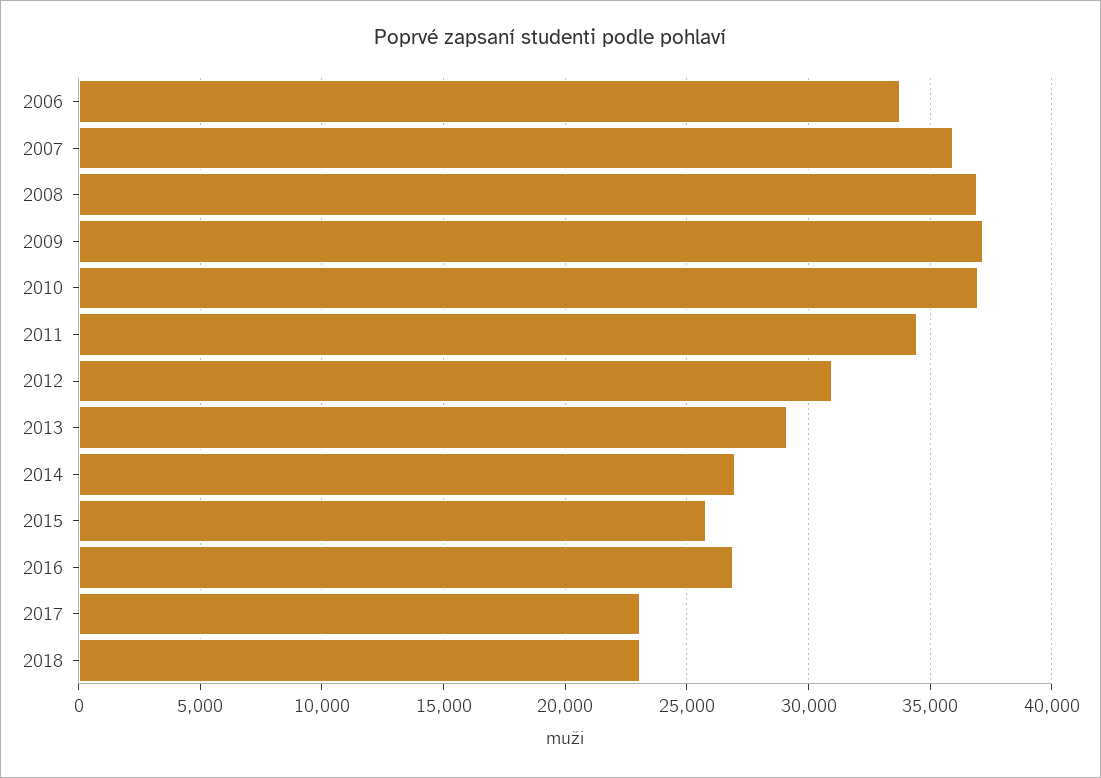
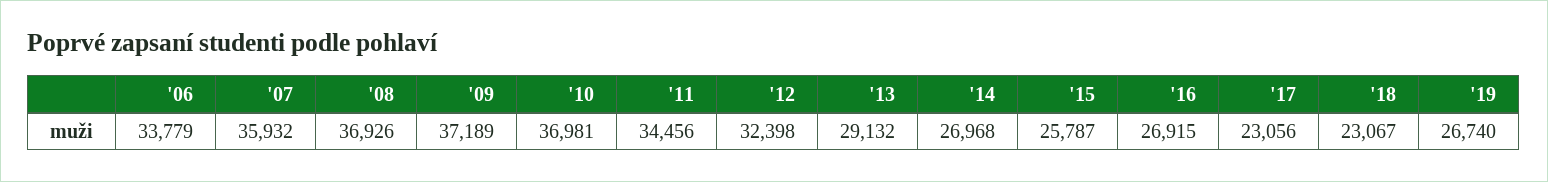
2012: 31000 -> 32398
'19: none -> 26740

